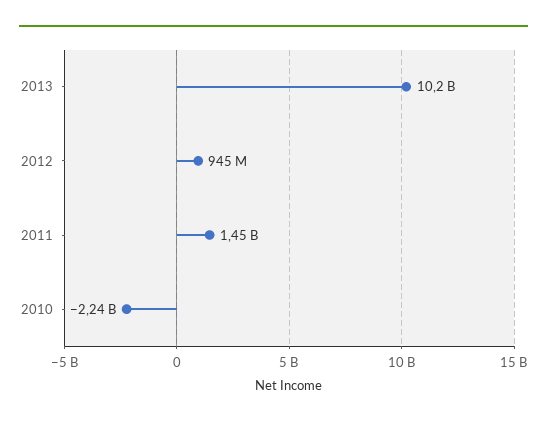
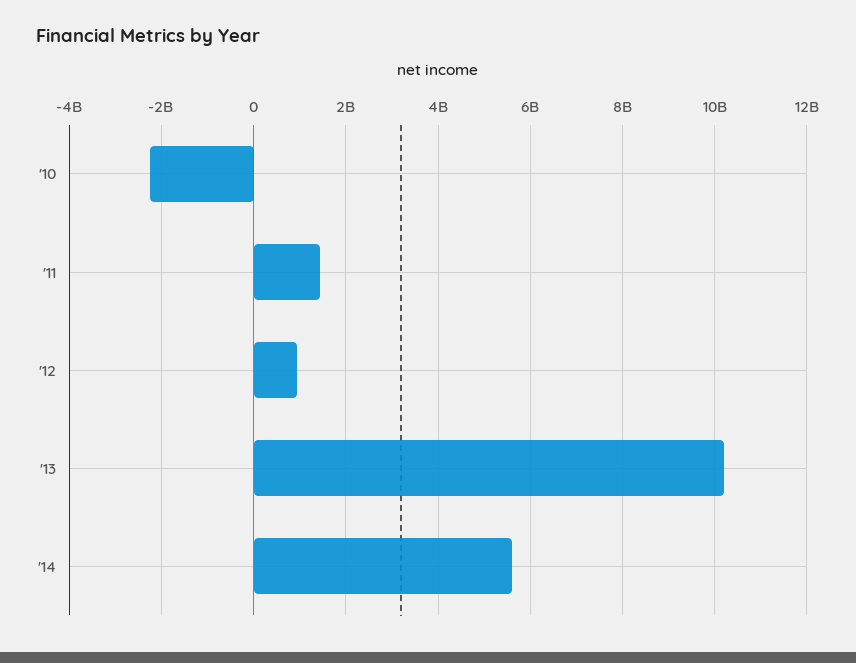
'14: none -> 5600000000

